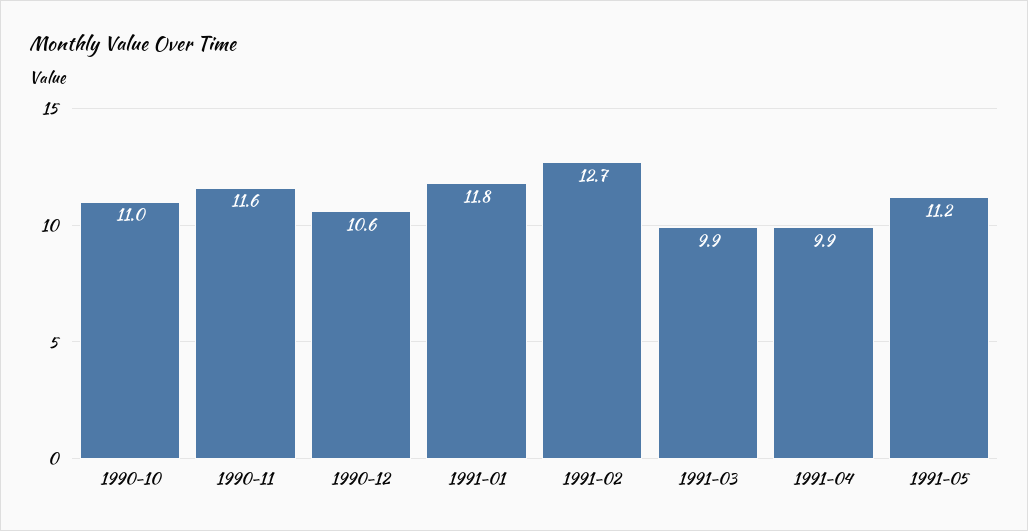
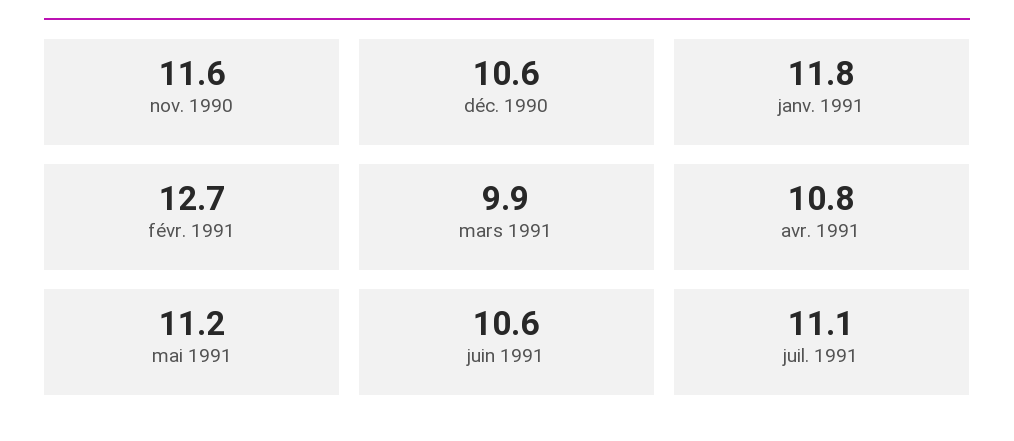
1990-10: 11 -> none
1991-04: 9.9 -> 10.8
juin 1991: none -> 10.6
juil. 1991: none -> 11.1

